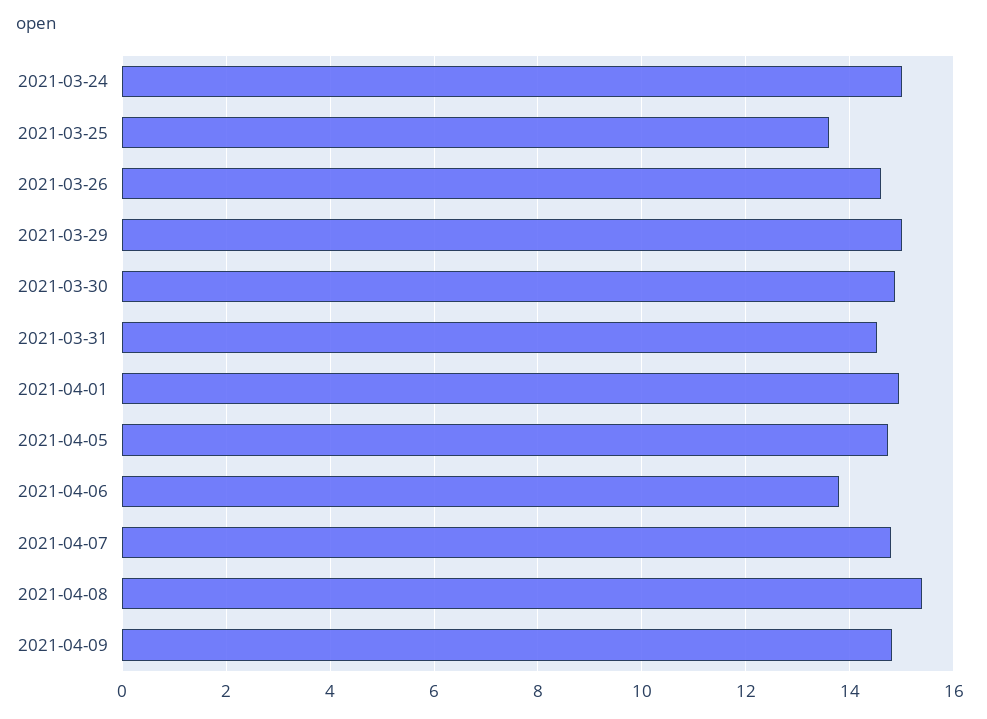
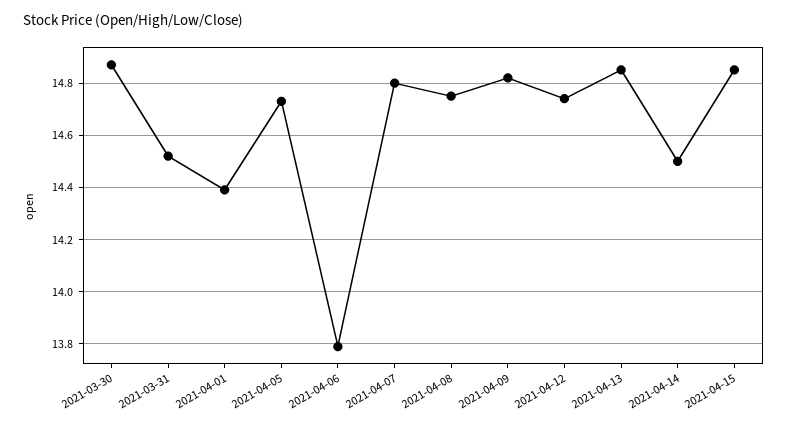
2021-03-24: 15 -> none
2021-03-25: 13.6 -> none
2021-03-26: 14.6 -> none
2021-03-29: 15 -> none
2021-04-01: 15 -> 14.4
2021-04-08: 15.4 -> 14.75
2021-04-12: none -> 14.75
2021-04-13: none -> 14.85
2021-04-14: none -> 14.5
2021-04-15: none -> 14.85

